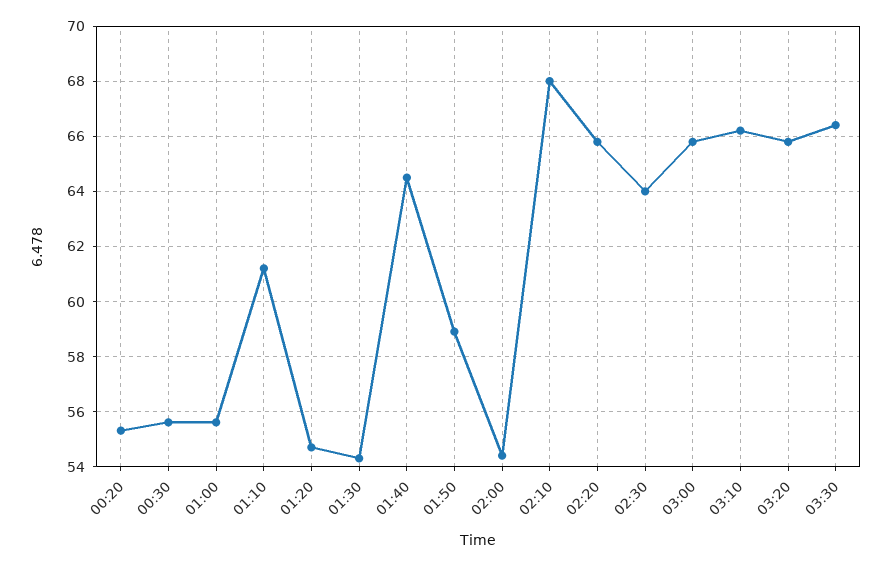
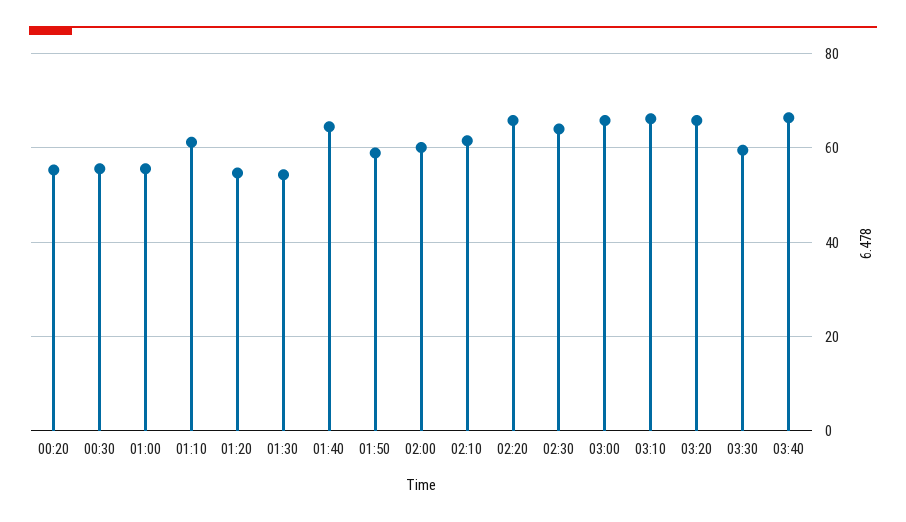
02:00: 54.5 -> 60
02:10: 68 -> 62
03:30: 66.5 -> 60
03:40: none -> 66

